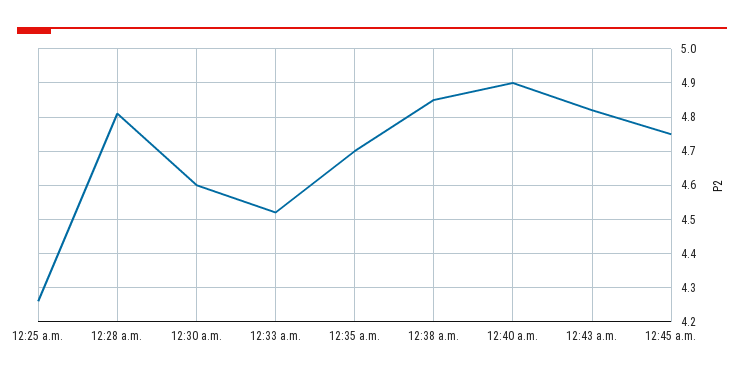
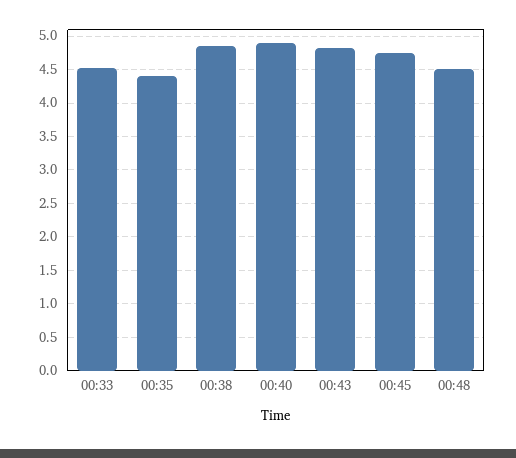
12:25 a.m.: 4.25 -> none
12:28 a.m.: 4.8 -> none
12:30 a.m.: 4.6 -> none
12:35 a.m.: 4.7 -> 4.4
00:48: none -> 4.5

